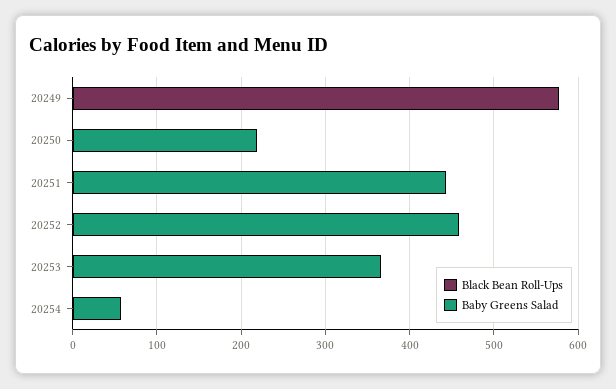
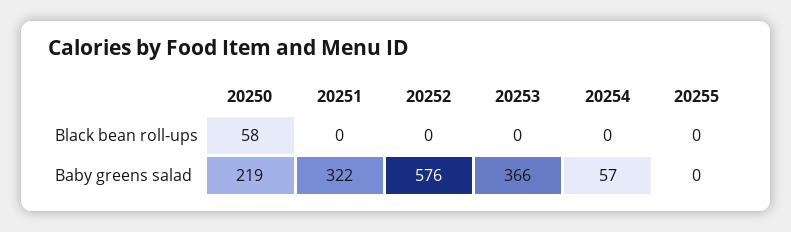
Black Bean Roll-Ups, 20249: 580 -> none
Baby Greens Salad, 20249: 0 -> none
Black Bean Roll-Ups, 20250: 0 -> 58
Baby Greens Salad, 20251: 440 -> 322
Baby Greens Salad, 20252: 460 -> 576
Black Bean Roll-Ups, 20255: none -> 0
Baby Greens Salad, 20255: none -> 0

